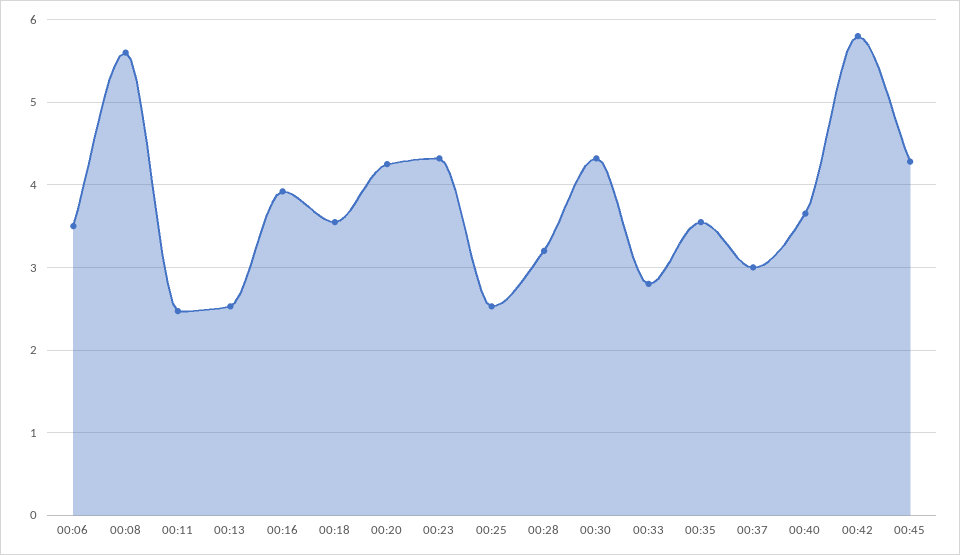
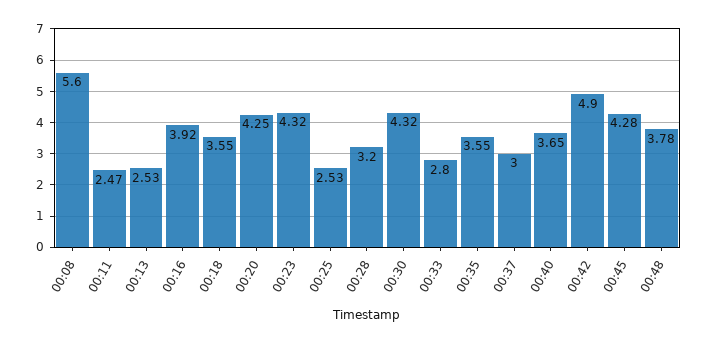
00:06: 3.5 -> none
00:42: 5.8 -> 4.9
00:48: none -> 3.78

